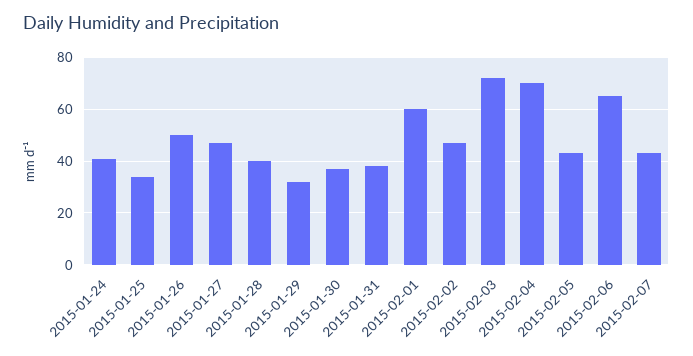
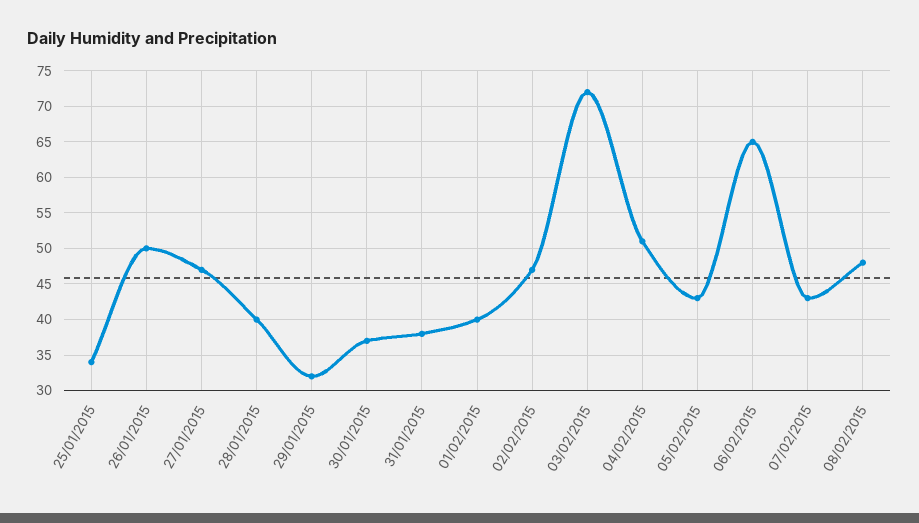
2015-01-24: 40 -> none
2015-02-01: 60 -> 40
2015-02-04: 70 -> 51
08/02/2015: none -> 48

